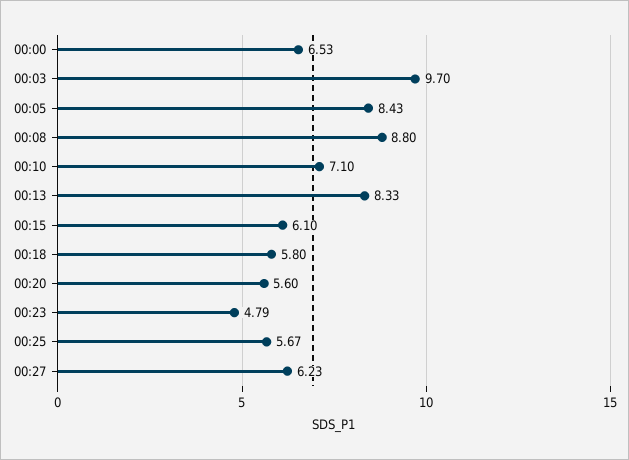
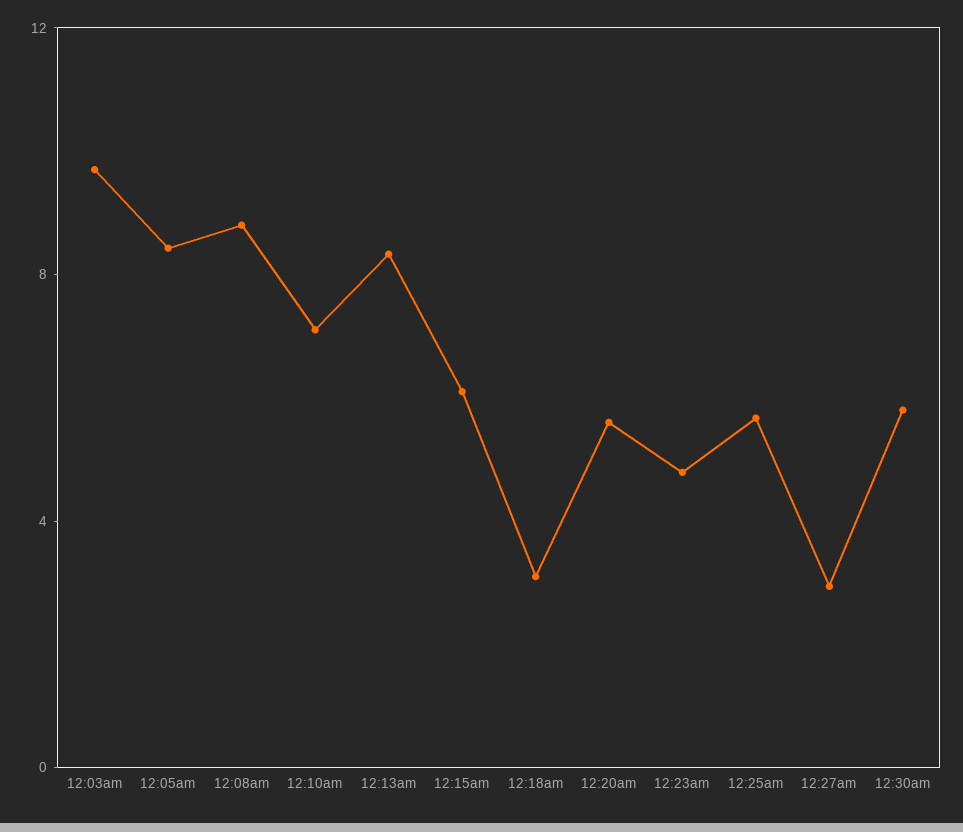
00:00: 6.53 -> none
00:18: 5.8 -> 3
00:27: 6.23 -> 3
12:30am: none -> 6

